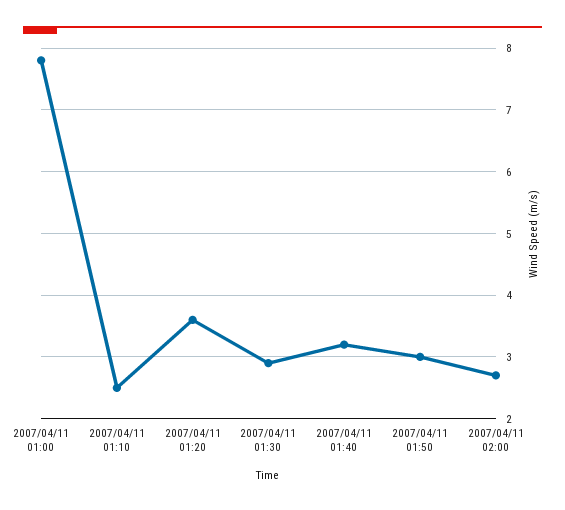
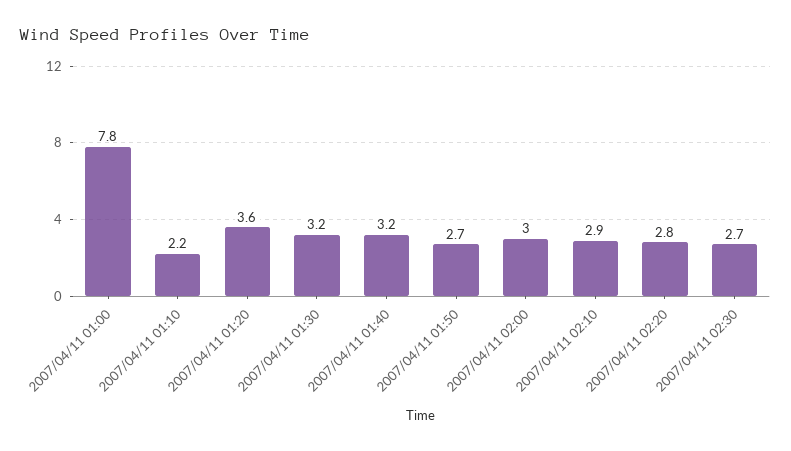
2007/04/11 01:10: 2.5 -> 2.2
2007/04/11 01:30: 2.9 -> 3.2
2007/04/11 01:50: 3 -> 2.7
2007/04/11 02:00: 2.7 -> 3
2007/04/11 02:10: none -> 2.9
2007/04/11 02:20: none -> 2.8
2007/04/11 02:30: none -> 2.7

